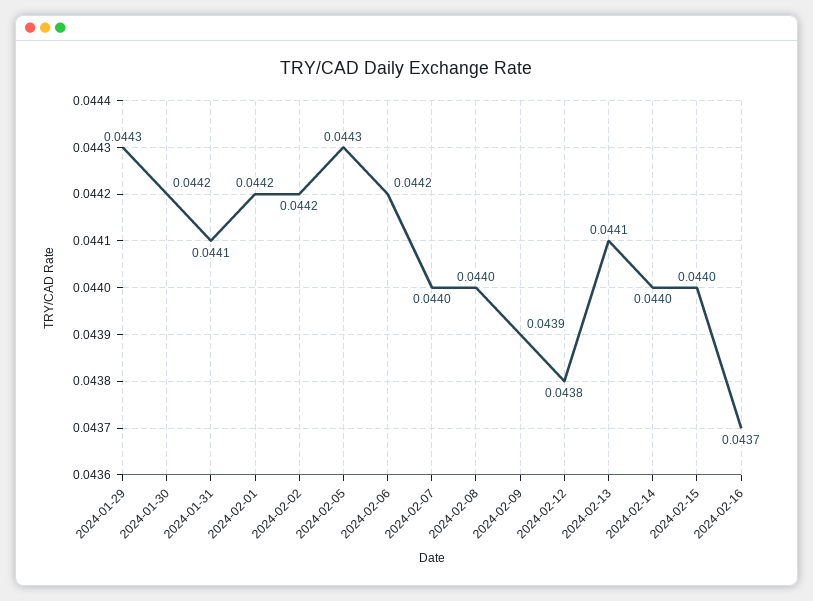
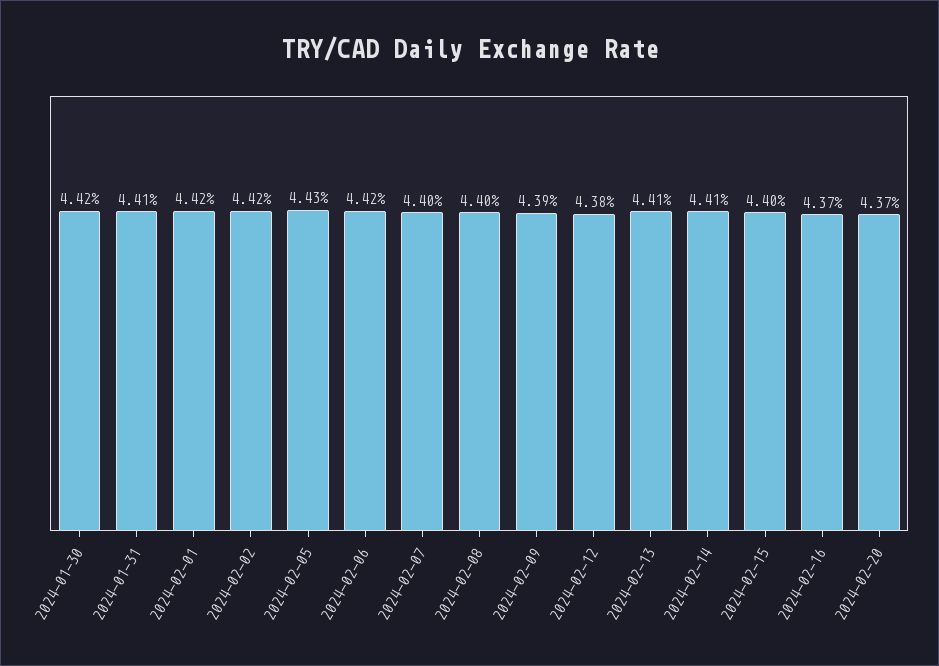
2024-01-29: 0.0443 -> none
2024-02-14: 0.044 -> 0.0441
2024-02-20: none -> 0.0437

